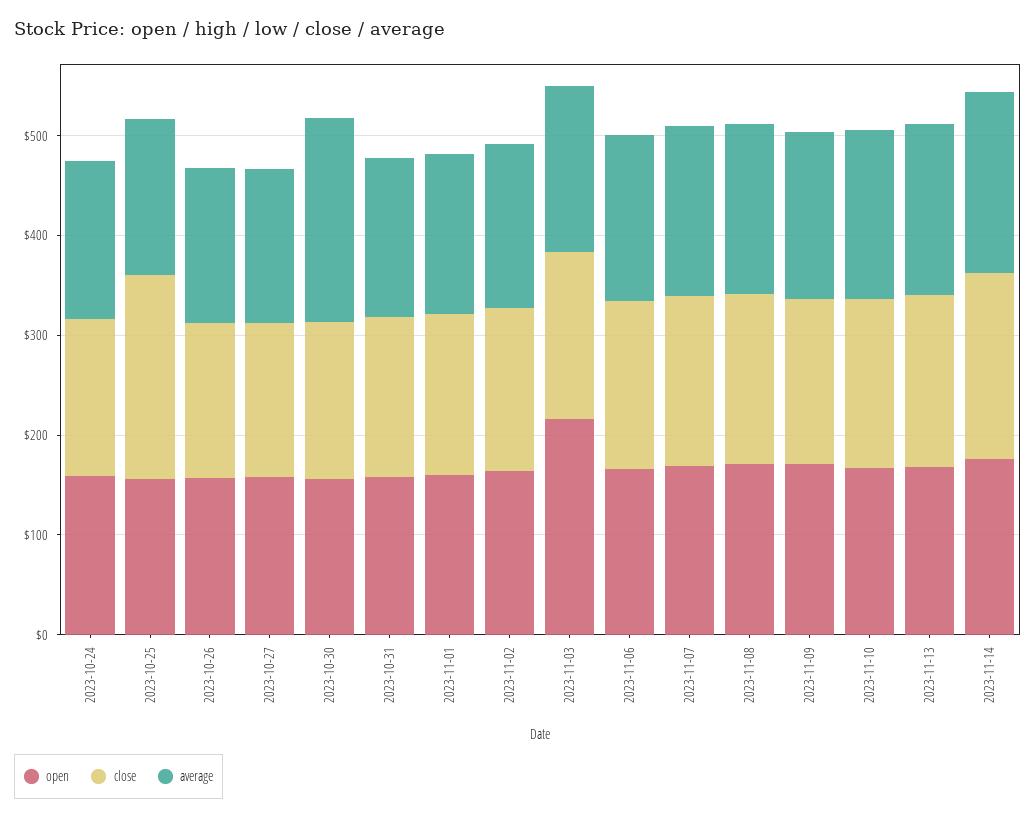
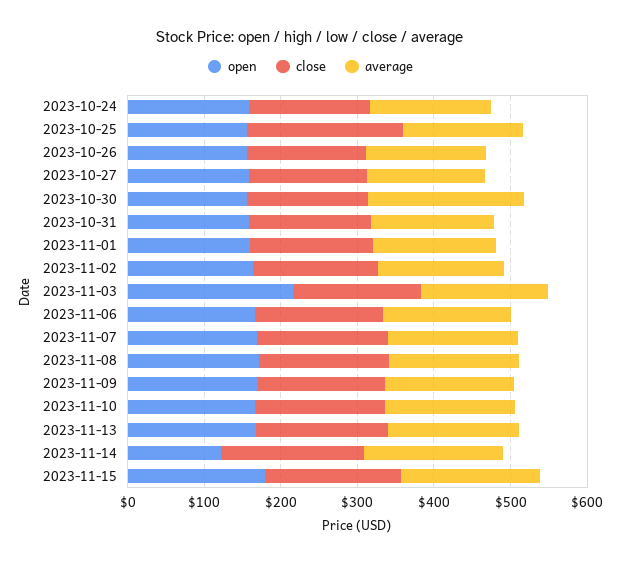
open, 2023-11-14: 180 -> 120
open, 2023-11-15: none -> 180
close, 2023-11-15: none -> 180
average, 2023-11-15: none -> 180

